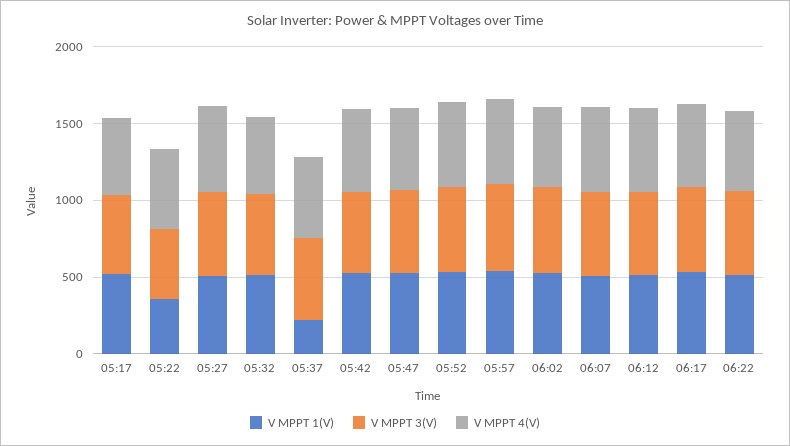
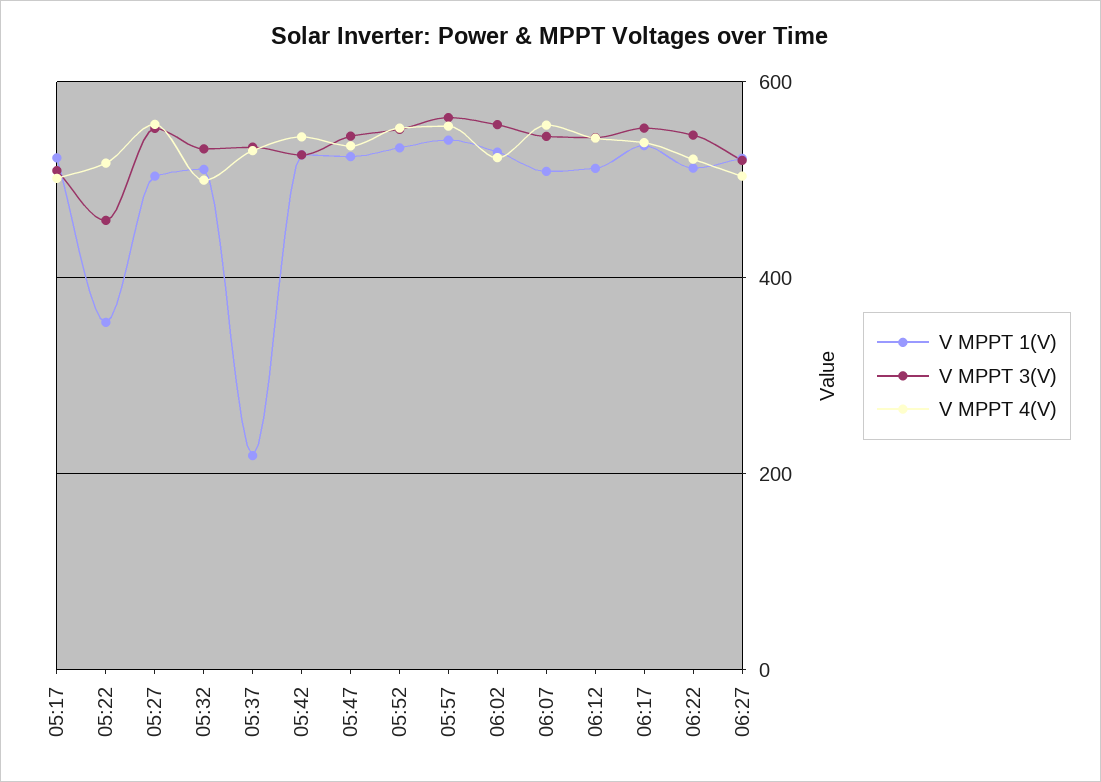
V MPPT 1(V), 06:27: none -> 520
V MPPT 3(V), 06:27: none -> 520
V MPPT 4(V), 06:27: none -> 500

